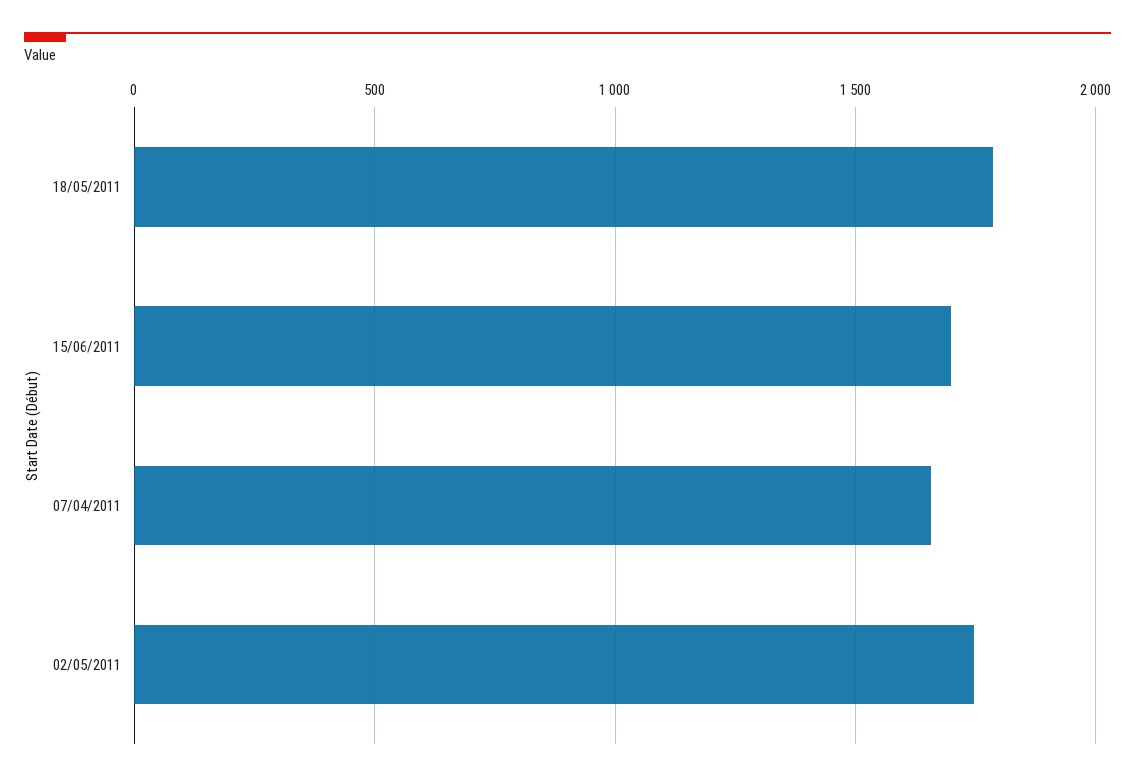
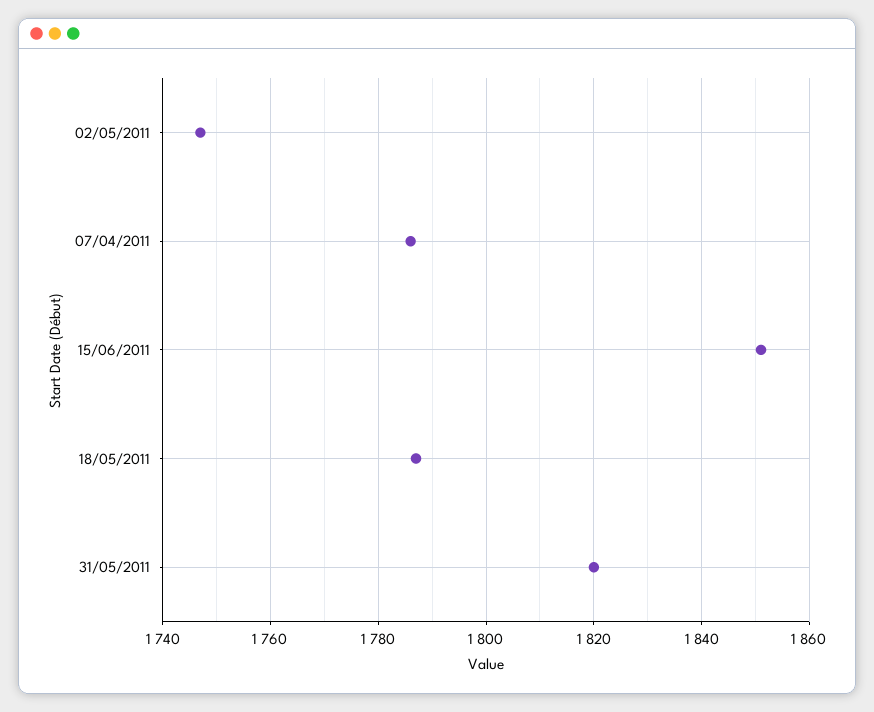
15/06/2011: 1700 -> 1850
07/04/2011: 1650 -> 1785
31/05/2011: none -> 1820

